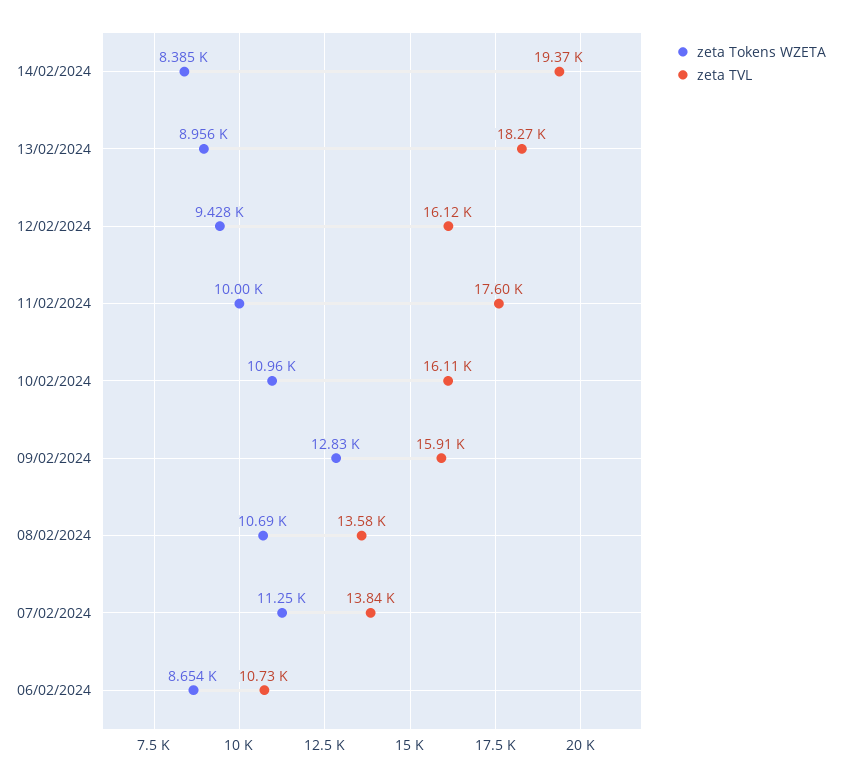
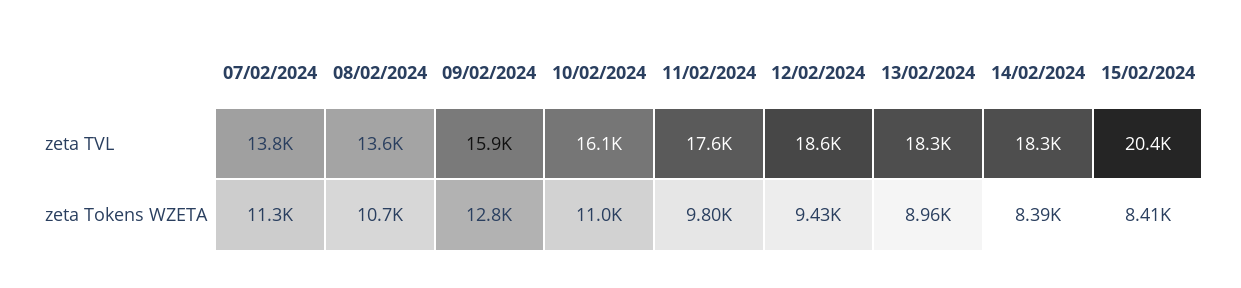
zeta TVL, 14/02/2024: 19370 -> 18300
zeta TVL, 12/02/2024: 16120 -> 18600
zeta Tokens WZETA, 11/02/2024: 10000 -> 9800
zeta Tokens WZETA, 06/02/2024: 8654 -> none
zeta TVL, 06/02/2024: 10730 -> none
zeta TVL, 15/02/2024: none -> 20400
zeta Tokens WZETA, 15/02/2024: none -> 8410

